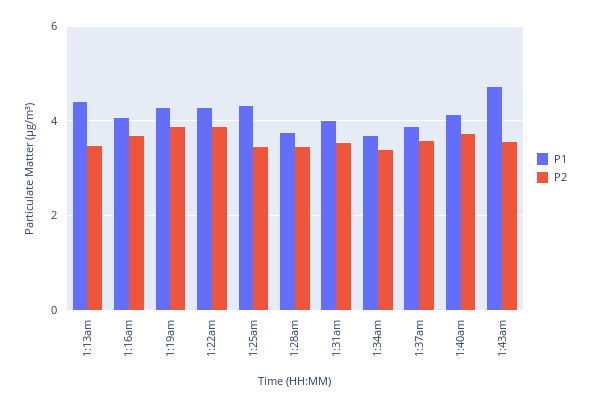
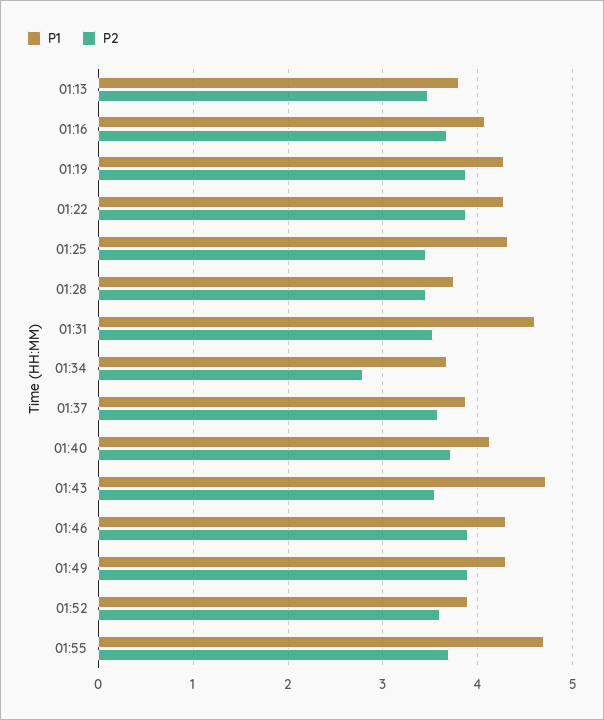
P1, 1:13am: 4.4 -> 3.8
P1, 1:31am: 4 -> 4.6
P2, 1:34am: 3.4 -> 2.8
P1, 01:46: none -> 4.3
P2, 01:46: none -> 3.9
P1, 01:49: none -> 4.3
P2, 01:49: none -> 3.9
P1, 01:52: none -> 3.9
P2, 01:52: none -> 3.6
P1, 01:55: none -> 4.7
P2, 01:55: none -> 3.7

